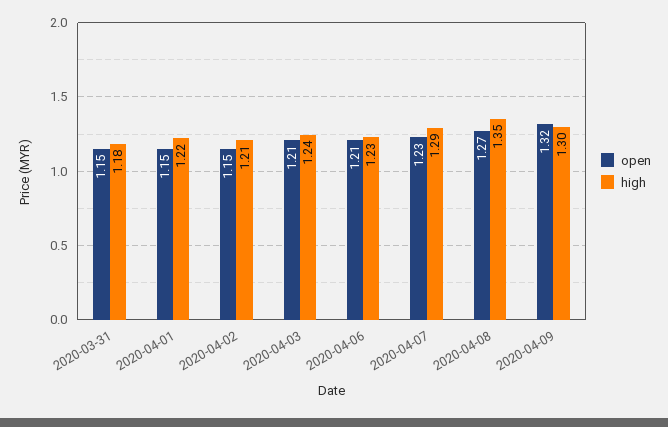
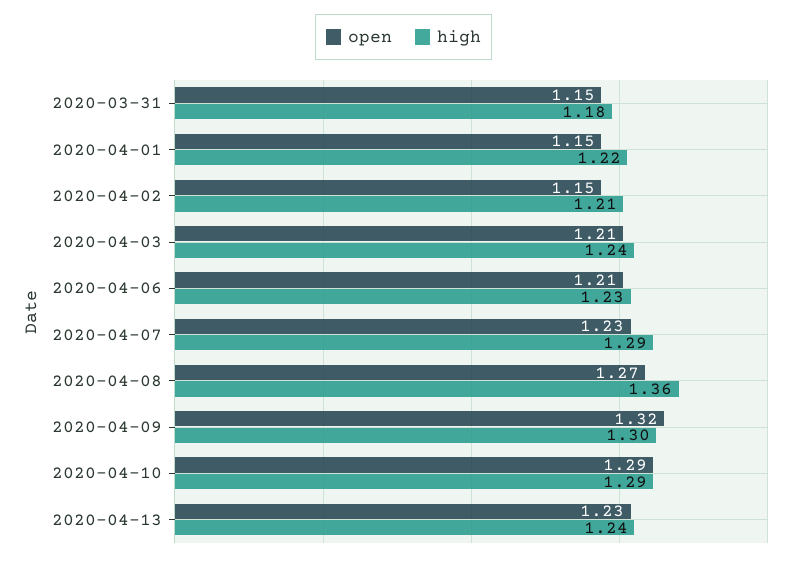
high, 2020-04-08: 1.35 -> 1.36
open, 2020-04-10: none -> 1.29
high, 2020-04-10: none -> 1.29
open, 2020-04-13: none -> 1.23
high, 2020-04-13: none -> 1.24

